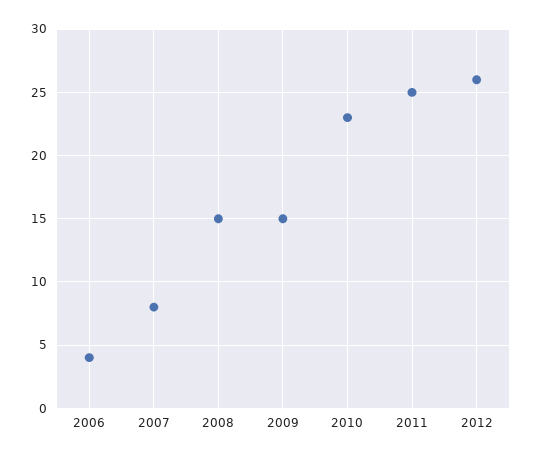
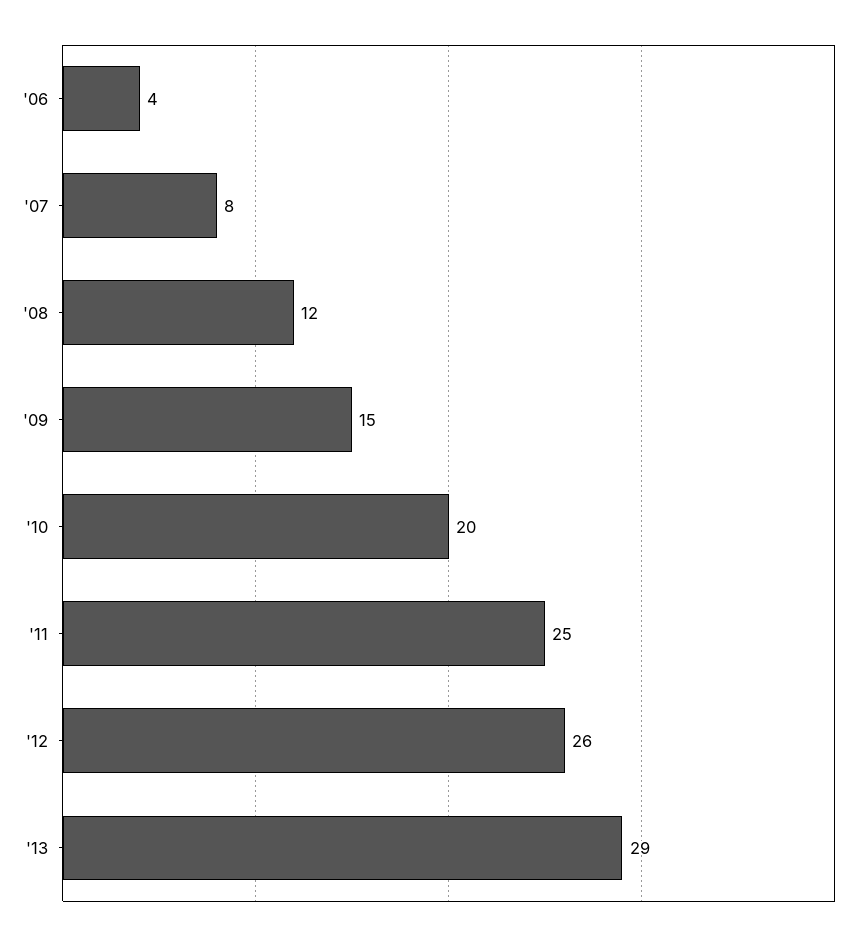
2008: 15 -> 12
2010: 23 -> 20
'13: none -> 29

